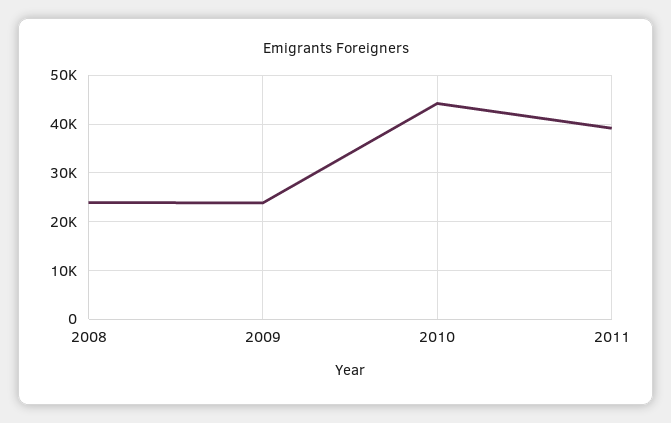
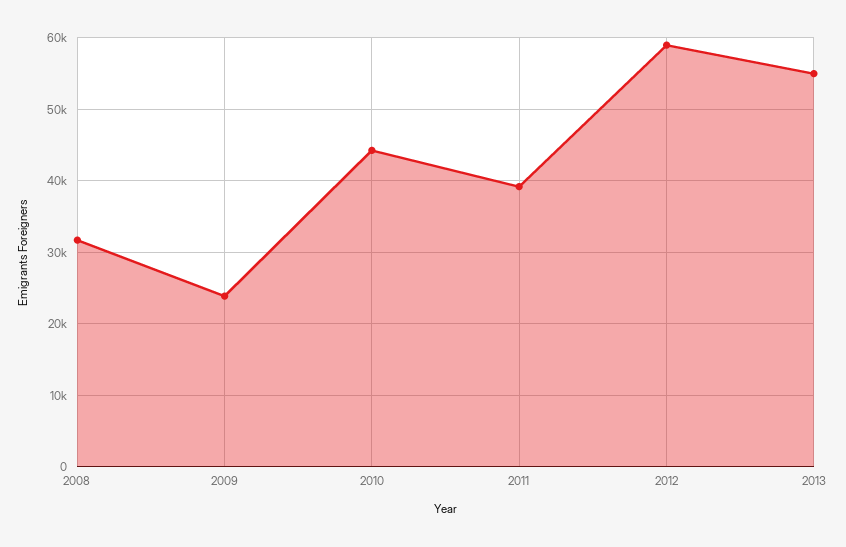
2008: 24000 -> 32000
2012: none -> 59000
2013: none -> 55000

